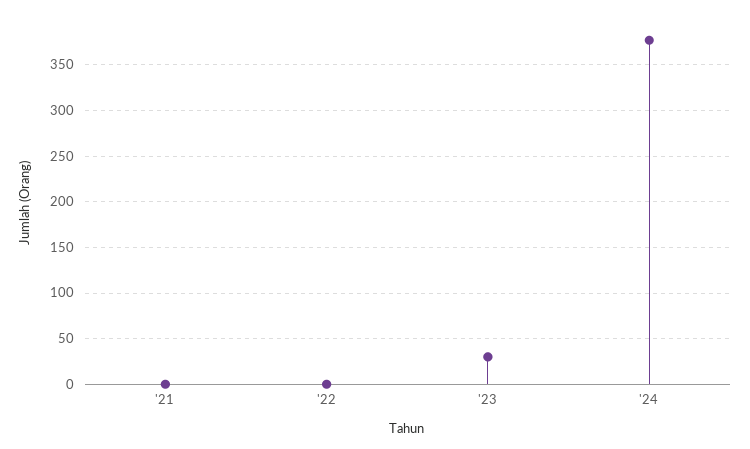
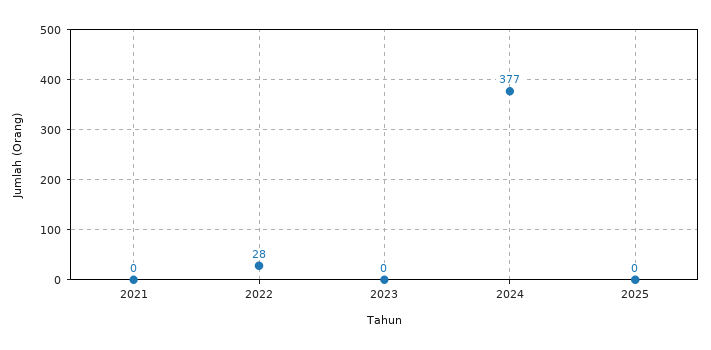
'22: 0 -> 28
'23: 30 -> 0
2025: none -> 0

